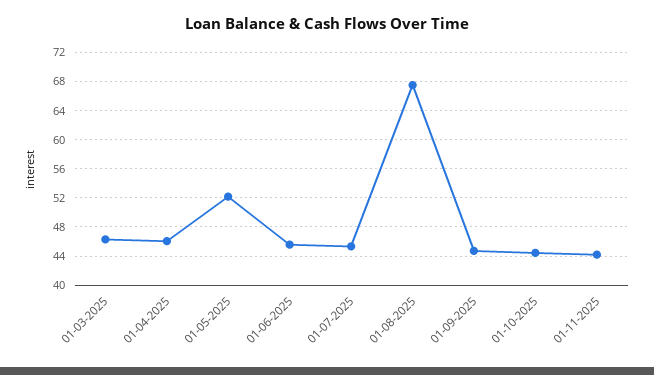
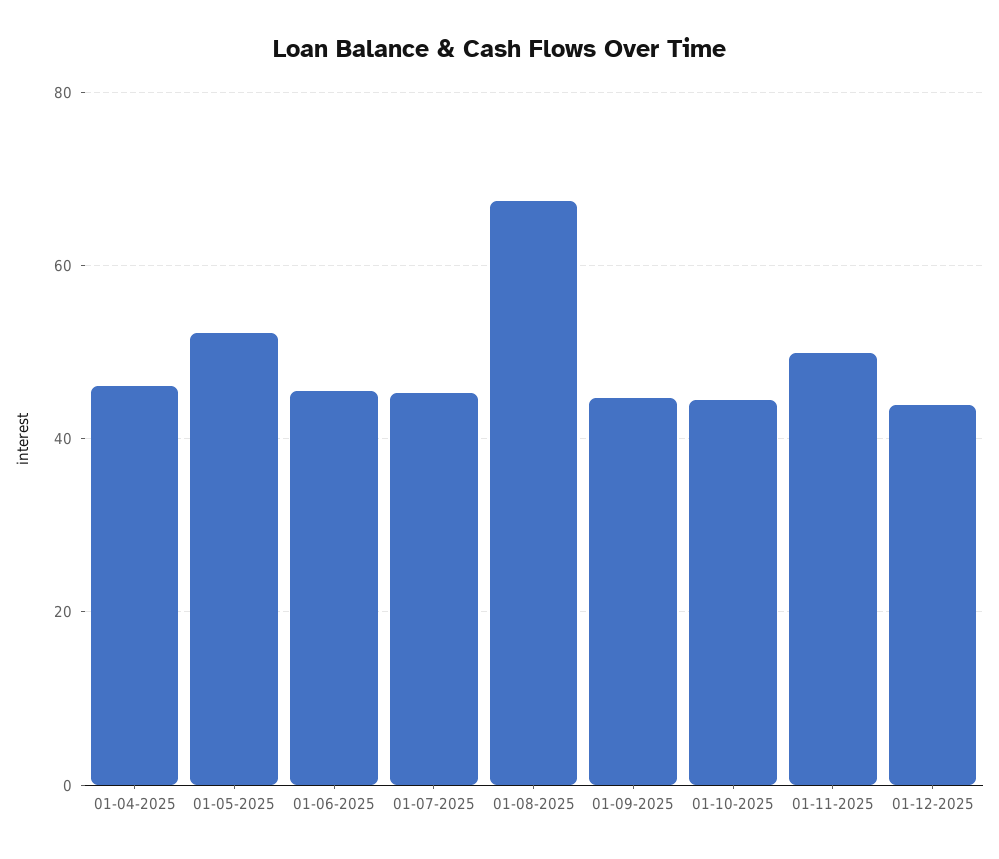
01-03-2025: 46 -> none
01-11-2025: 44 -> 50
01-12-2025: none -> 44

